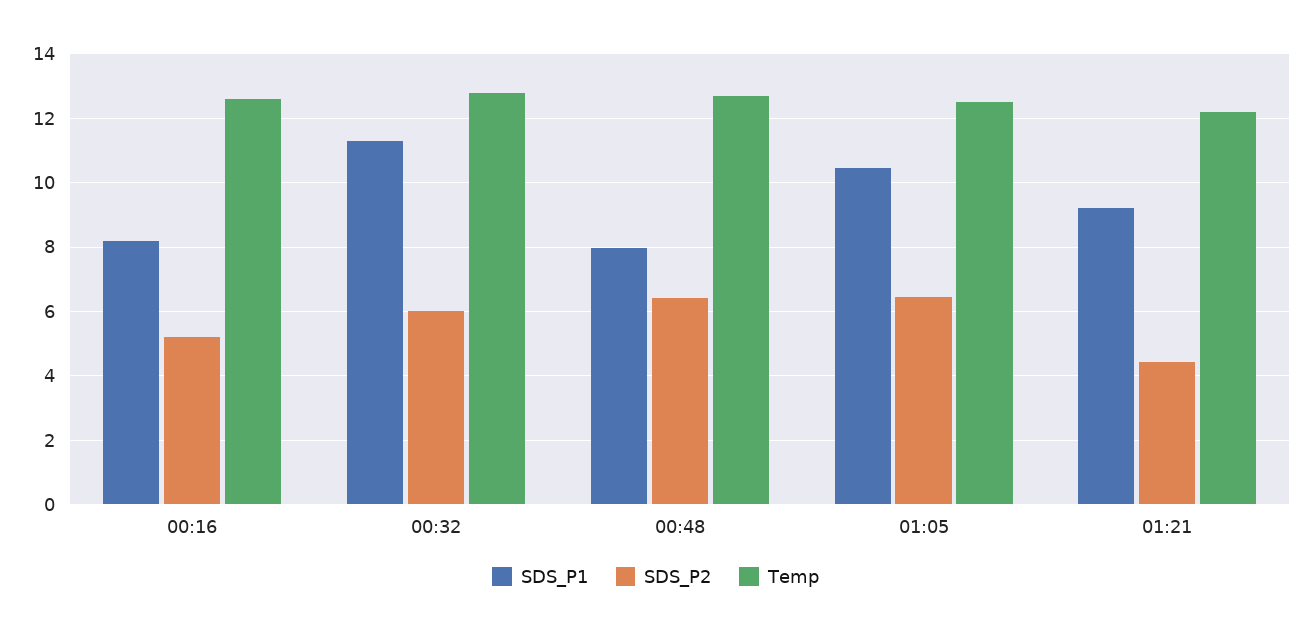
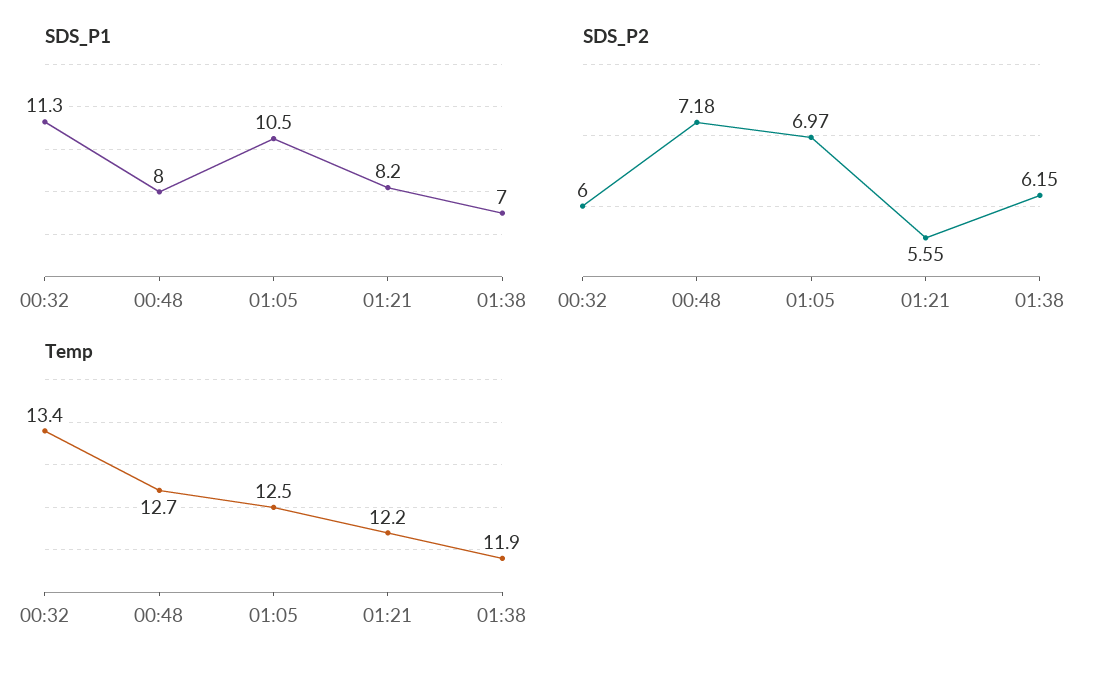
SDS_P1, 00:16: 8.2 -> none
SDS_P2, 00:16: 5.2 -> none
Temp, 00:16: 12.6 -> none
Temp, 00:32: 12.8 -> 13.4
SDS_P2, 00:48: 6.4 -> 7.18
SDS_P2, 01:05: 6.4 -> 6.97
SDS_P1, 01:21: 9.2 -> 8.2
SDS_P2, 01:21: 4.4 -> 5.55
SDS_P1, 01:38: none -> 7
SDS_P2, 01:38: none -> 6.15
Temp, 01:38: none -> 11.9

